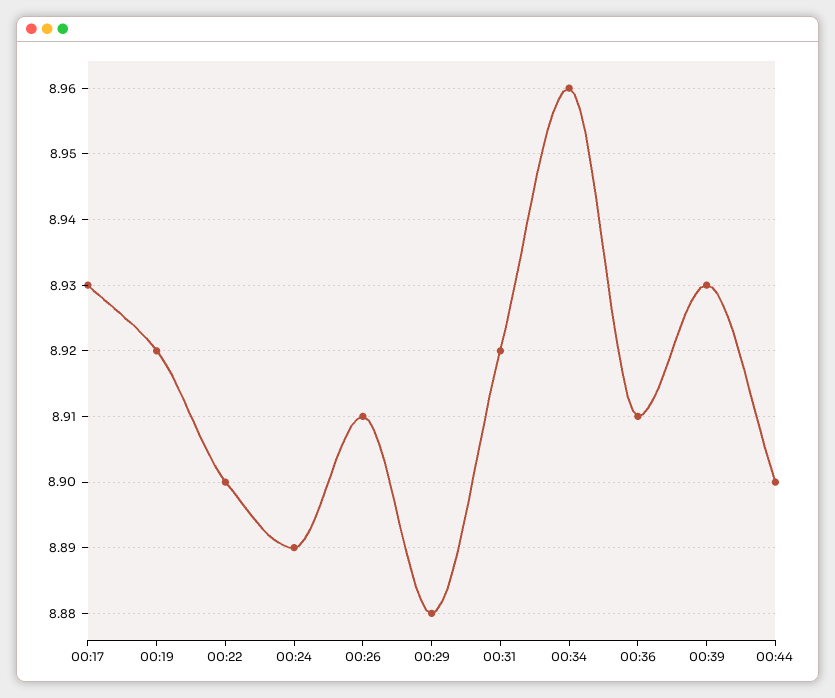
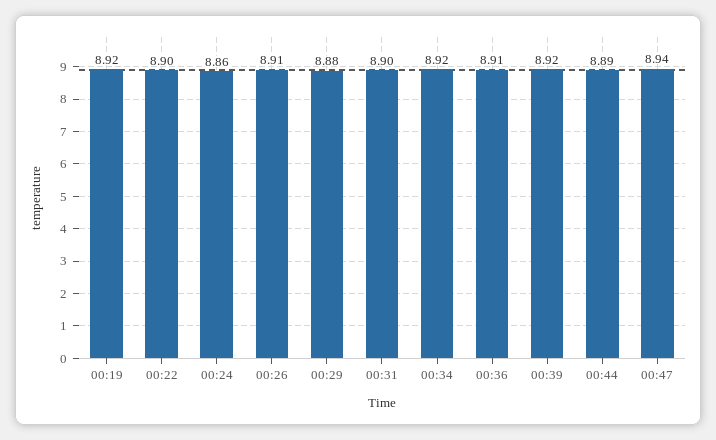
00:17: 8.93 -> none
00:24: 8.89 -> 8.86
00:31: 8.92 -> 8.9
00:34: 8.96 -> 8.92
00:39: 8.93 -> 8.92
00:44: 8.9 -> 8.89
00:47: none -> 8.94

